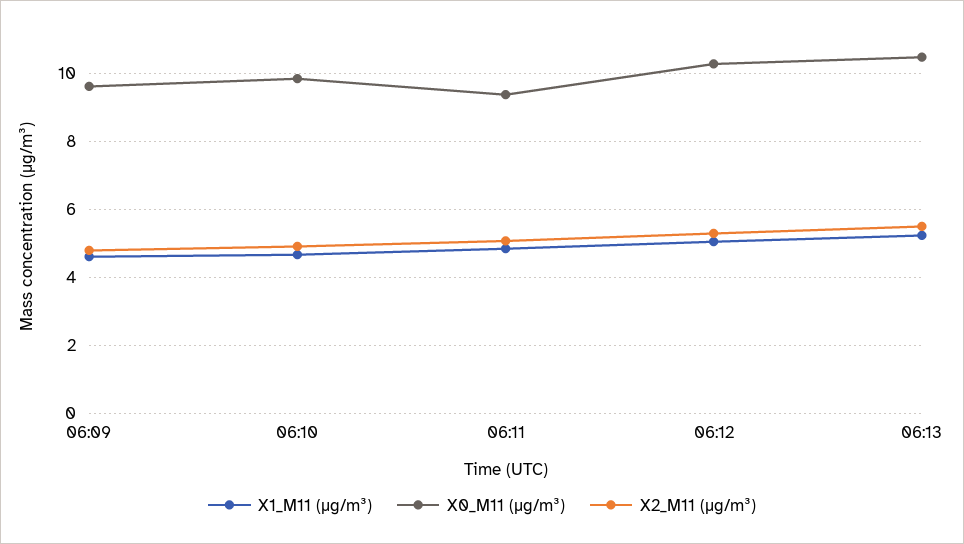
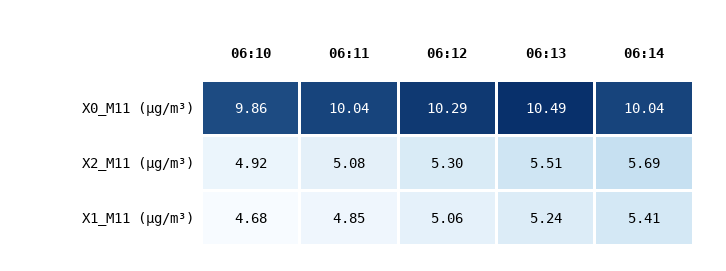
X1_M11 (μg/m³), 06:09: 4.6 -> none
X0_M11 (μg/m³), 06:09: 9.6 -> none
X2_M11 (μg/m³), 06:09: 4.8 -> none
X0_M11 (μg/m³), 06:11: 9.4 -> 10.04
X0_M11 (μg/m³), 06:14: none -> 10.04
X2_M11 (μg/m³), 06:14: none -> 5.69
X1_M11 (μg/m³), 06:14: none -> 5.41

